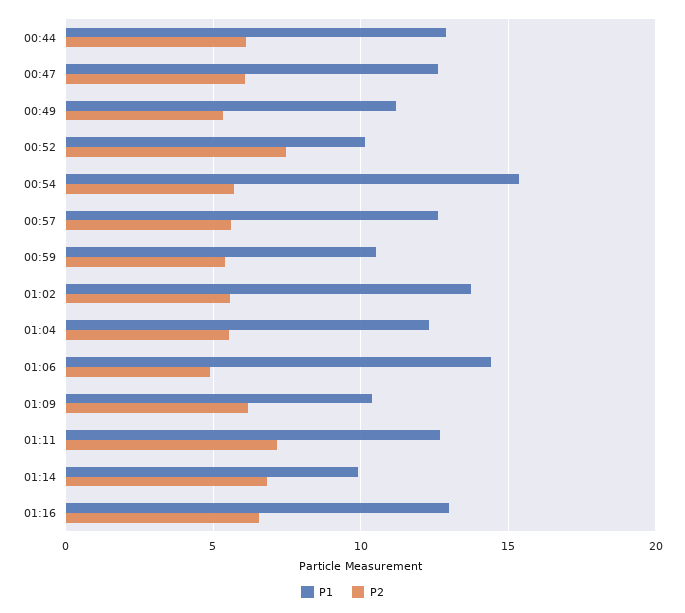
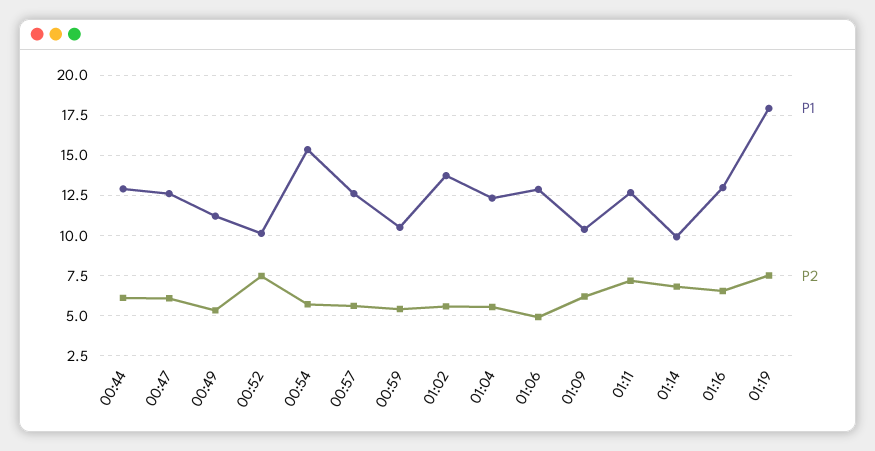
P1, 01:06: 14.5 -> 13
P1, 01:19: none -> 18
P2, 01:19: none -> 7.5

